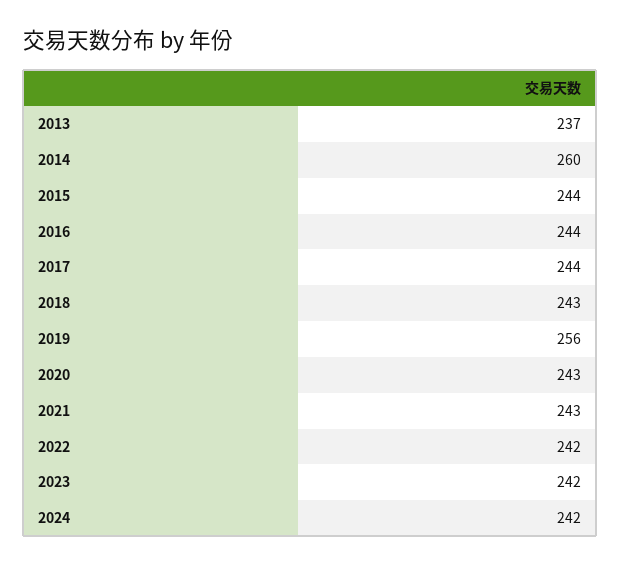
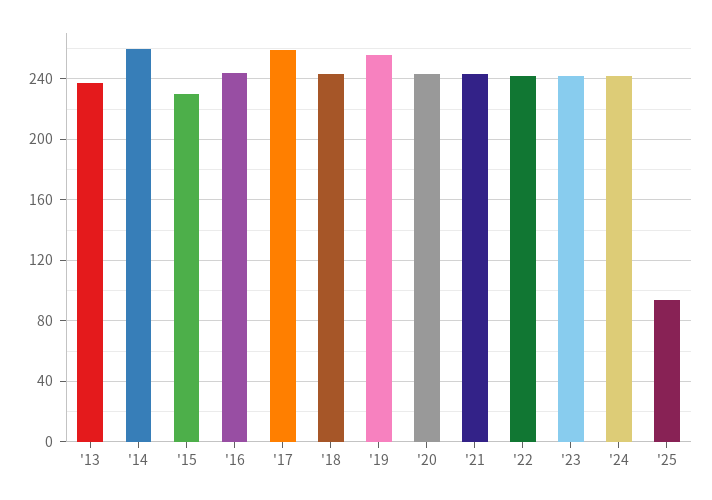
2015: 244 -> 230
2017: 244 -> 260
'25: none -> 95

